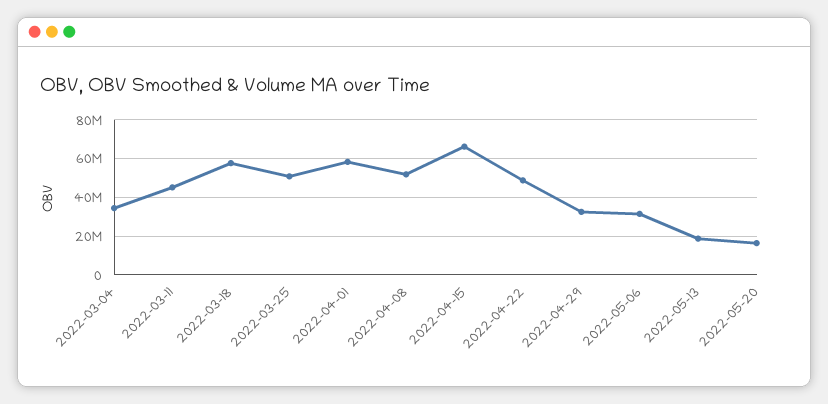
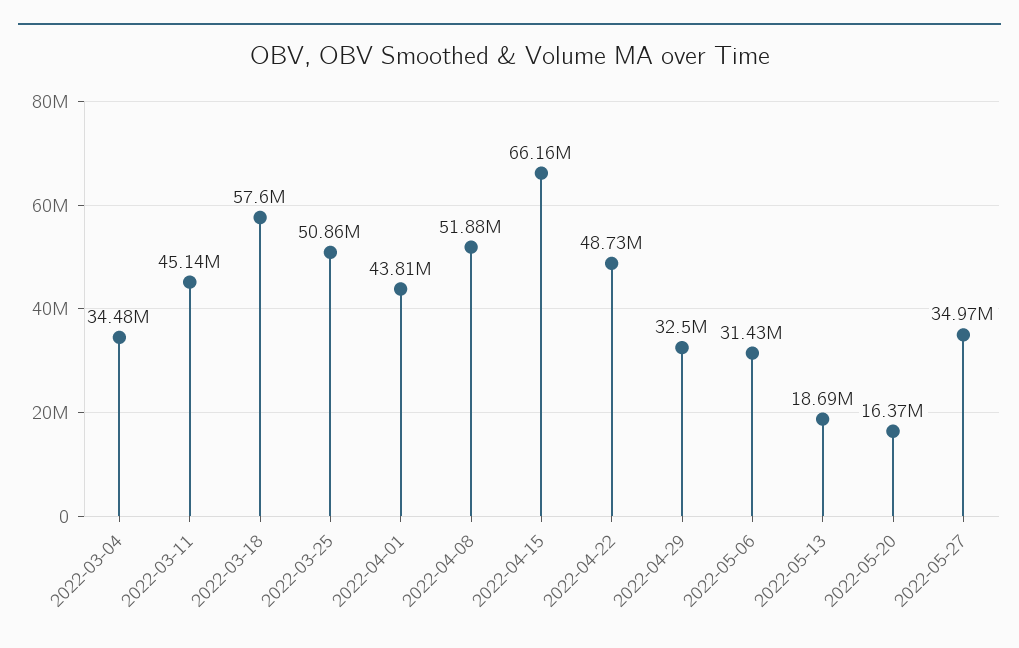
2022-04-01: 60000000 -> 43810000
2022-05-27: none -> 34970000

